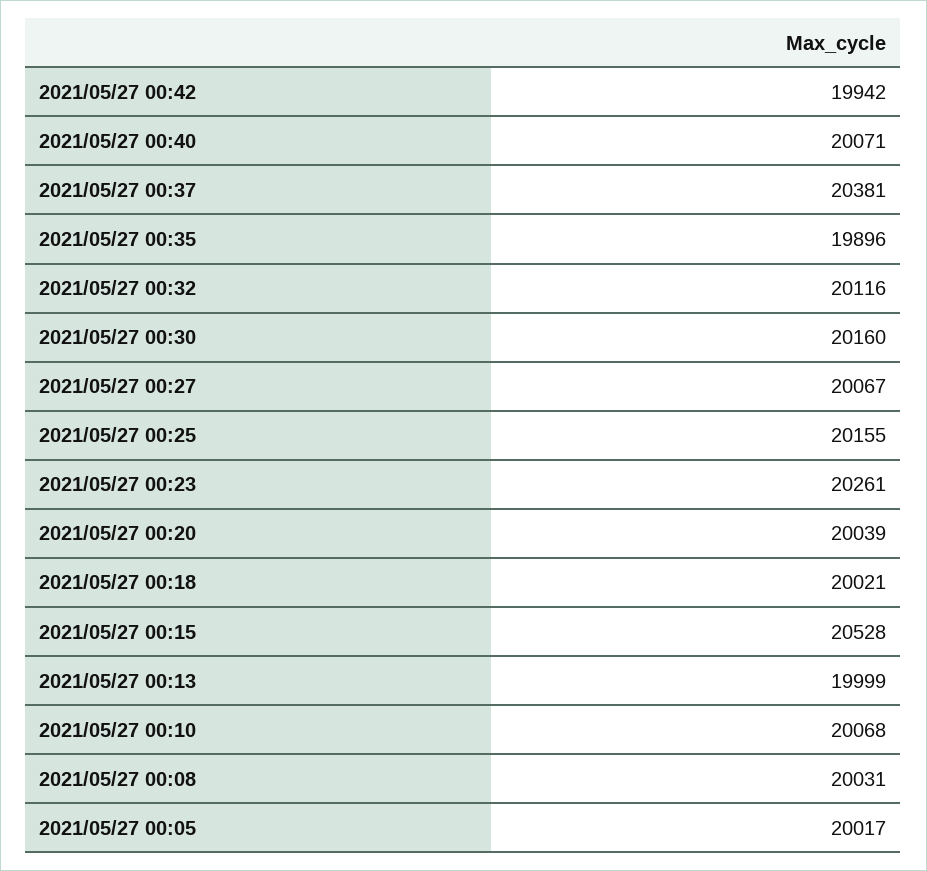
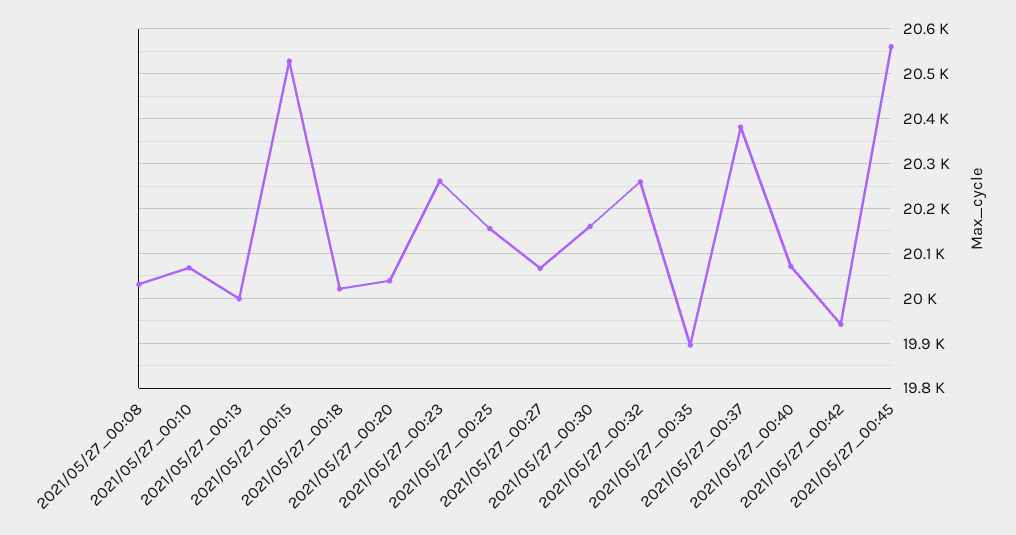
2021/05/27 00:32: 20116 -> 20260
2021/05/27 00:05: 20017 -> none
2021/05/27_00:45: none -> 20560

